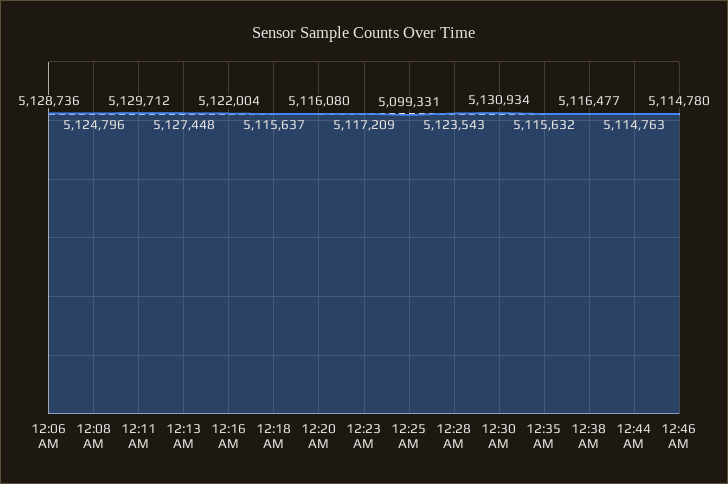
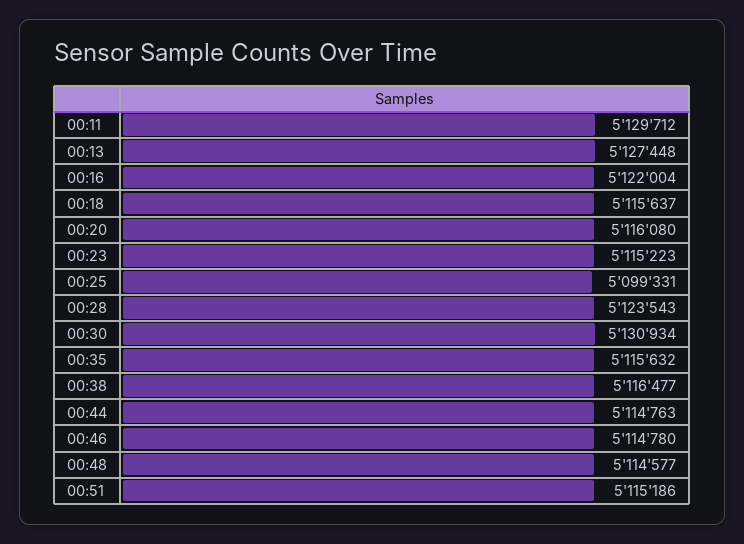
12:06 AM: 5128736 -> none
12:08 AM: 5124796 -> none
12:23 AM: 5117209 -> 5115223
00:48: none -> 5114577
00:51: none -> 5115186

